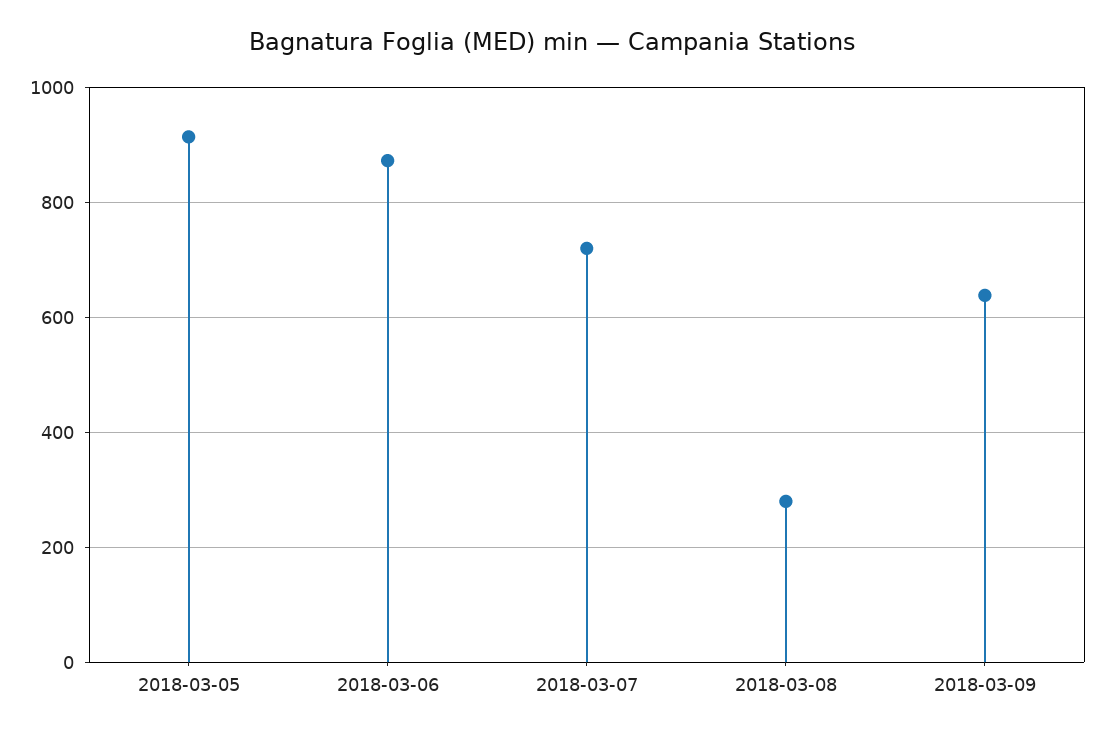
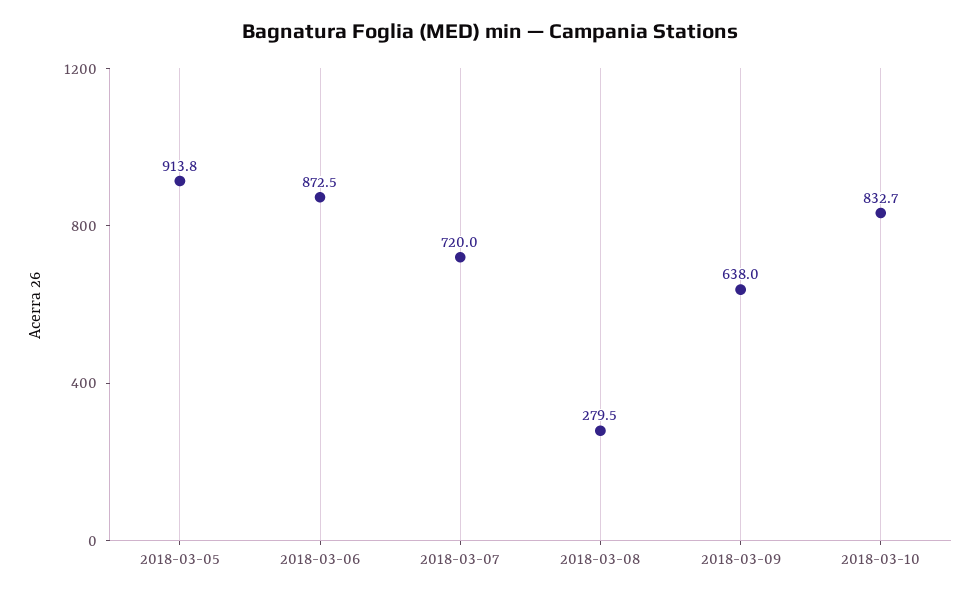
2018-03-10: none -> 832.7

